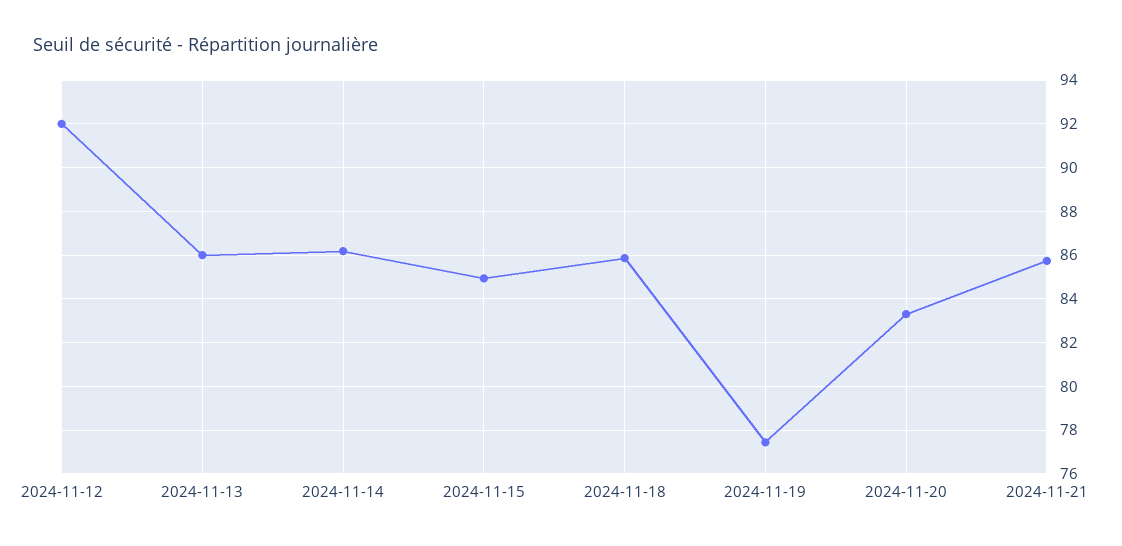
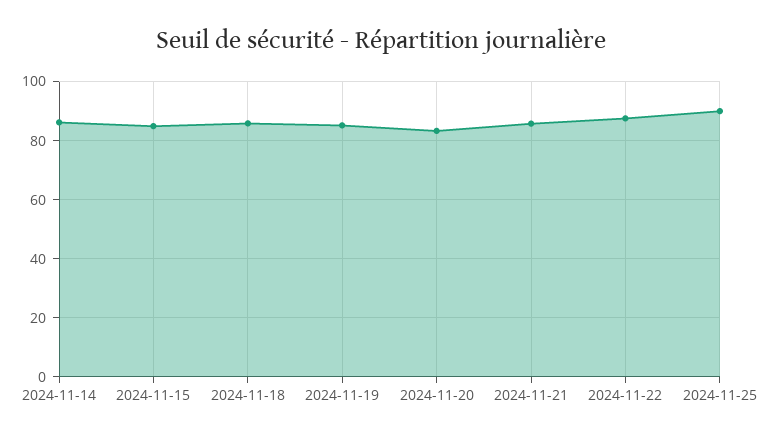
2024-11-12: 92 -> none
2024-11-13: 86 -> none
2024-11-19: 77.5 -> 85
2024-11-22: none -> 87.5
2024-11-25: none -> 90

